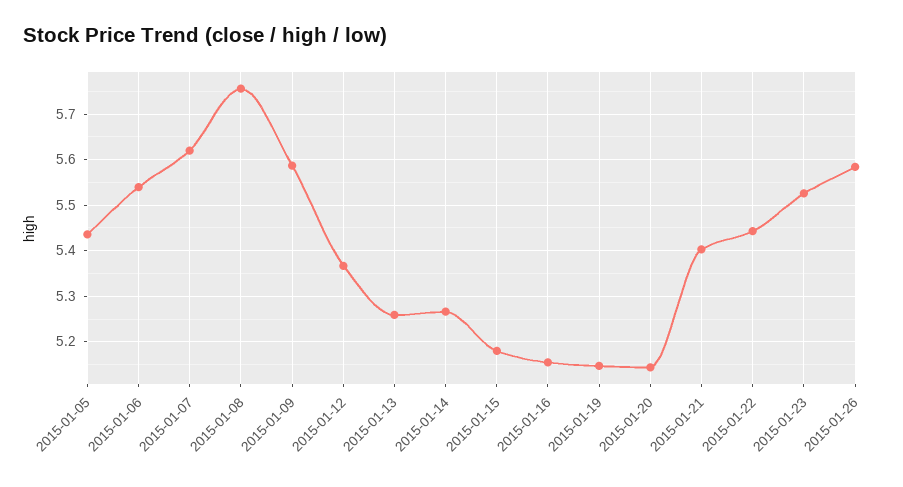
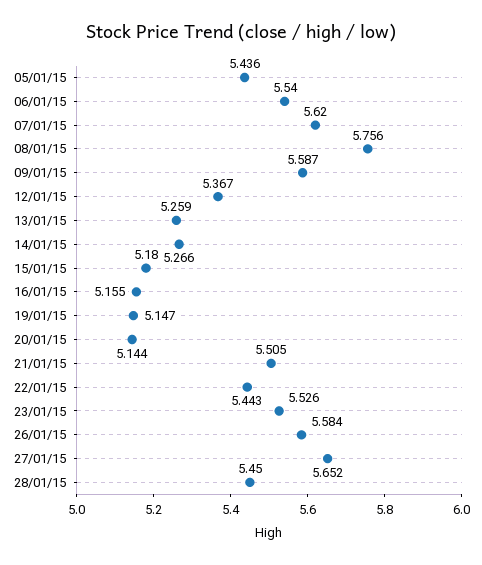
2015-01-21: 5.4 -> 5.505
27/01/15: none -> 5.652
28/01/15: none -> 5.45

